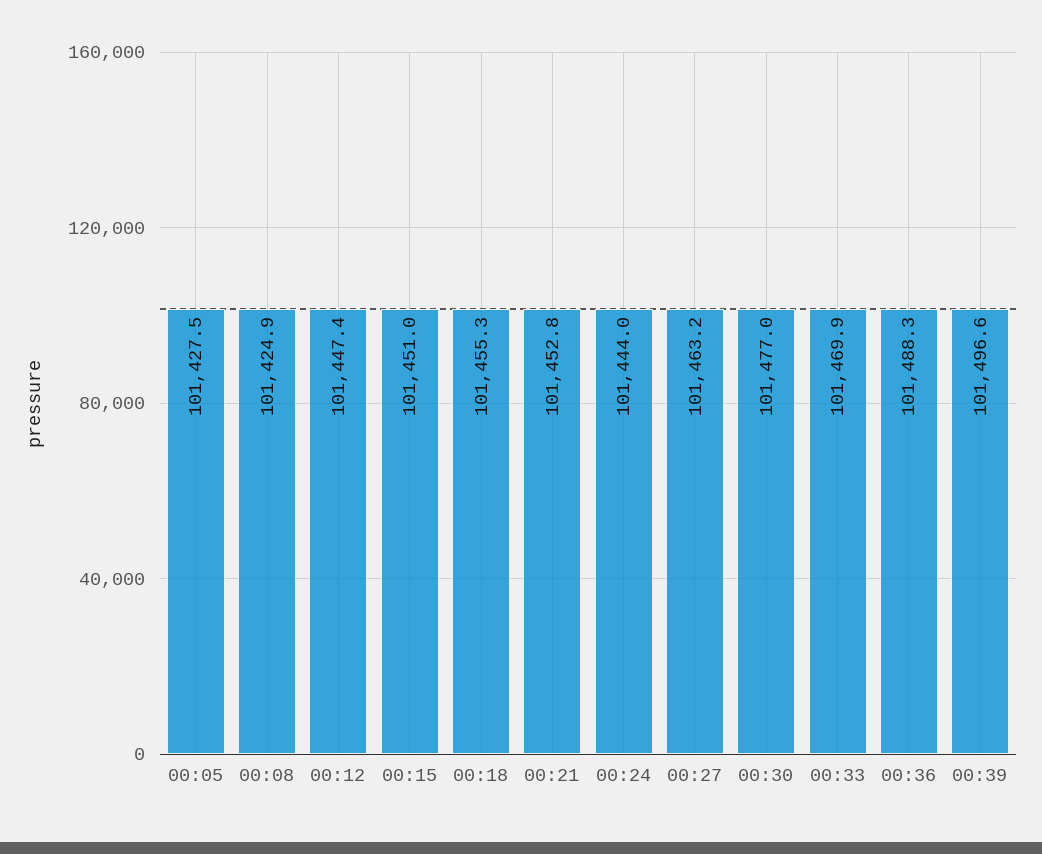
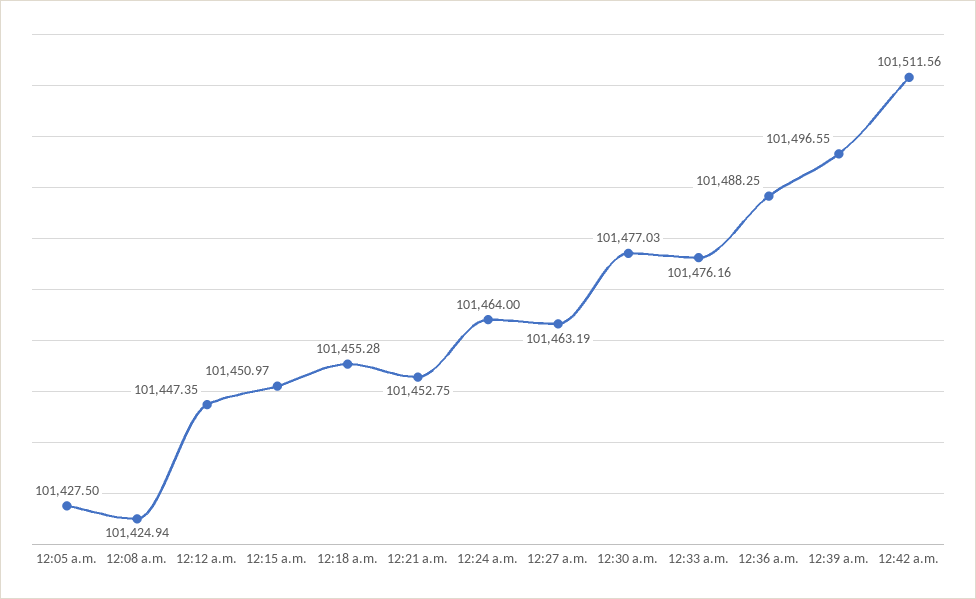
00:24: 101444 -> 101464
00:33: 101469.9 -> 101476.16
12:42 a.m.: none -> 101511.56

